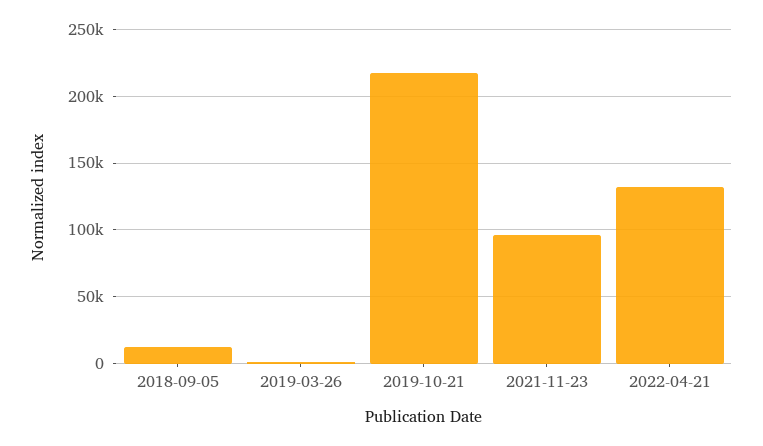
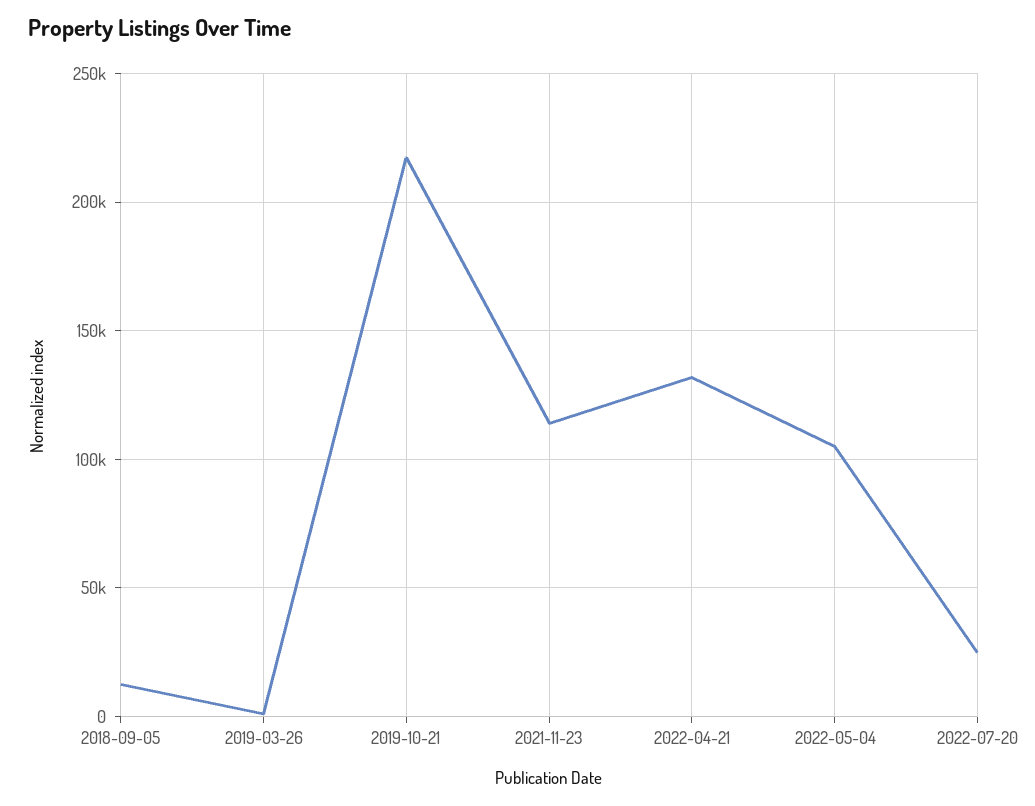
2021-11-23: 95000 -> 115000
2022-05-04: none -> 105000
2022-07-20: none -> 25000

